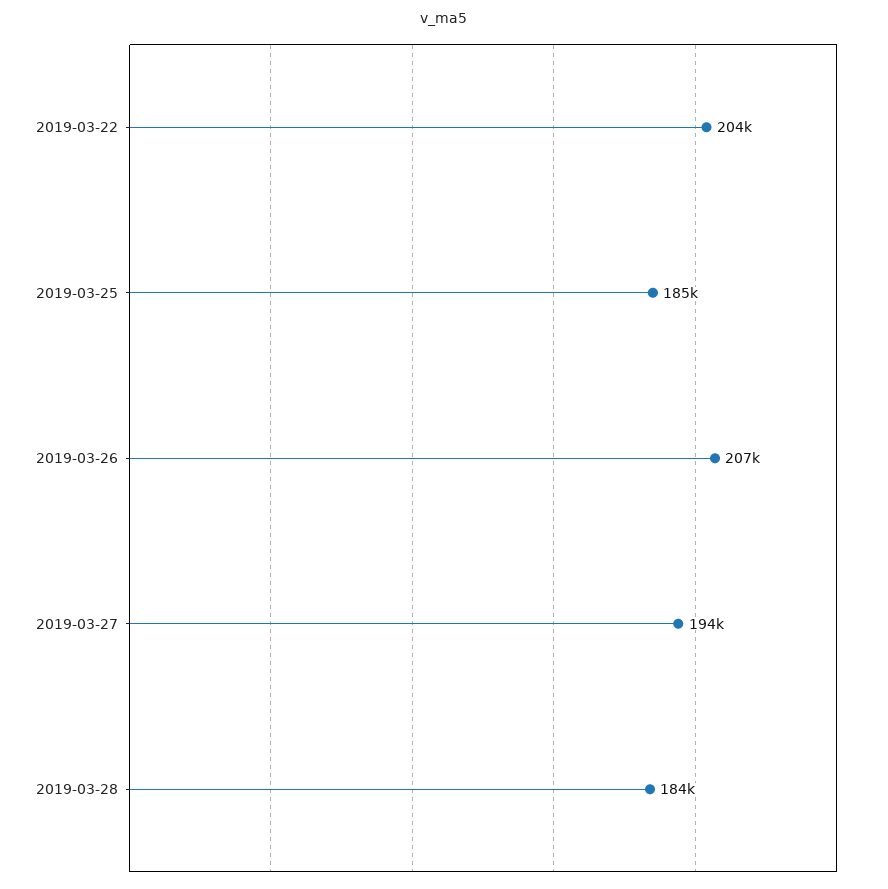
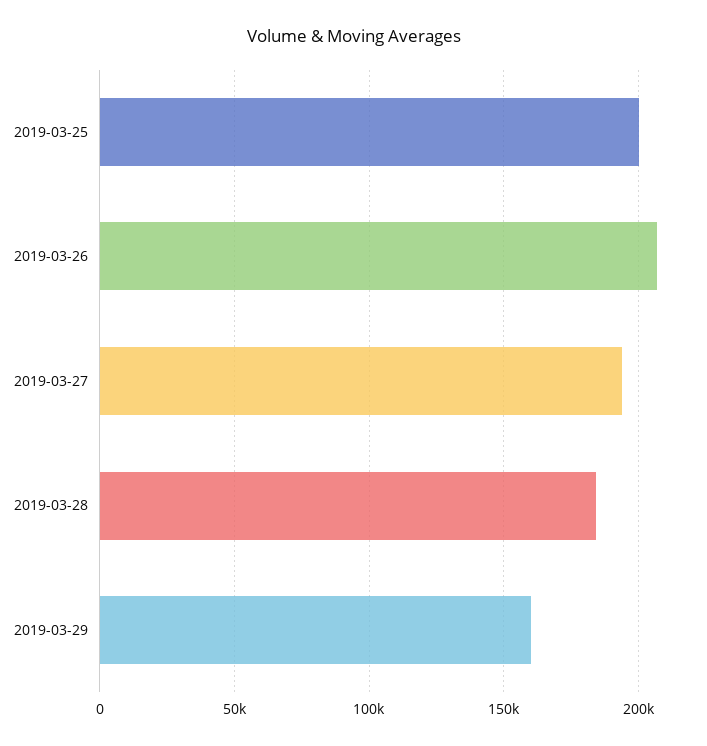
2019-03-22: 204000 -> none
2019-03-25: 185000 -> 200000
2019-03-29: none -> 160000

